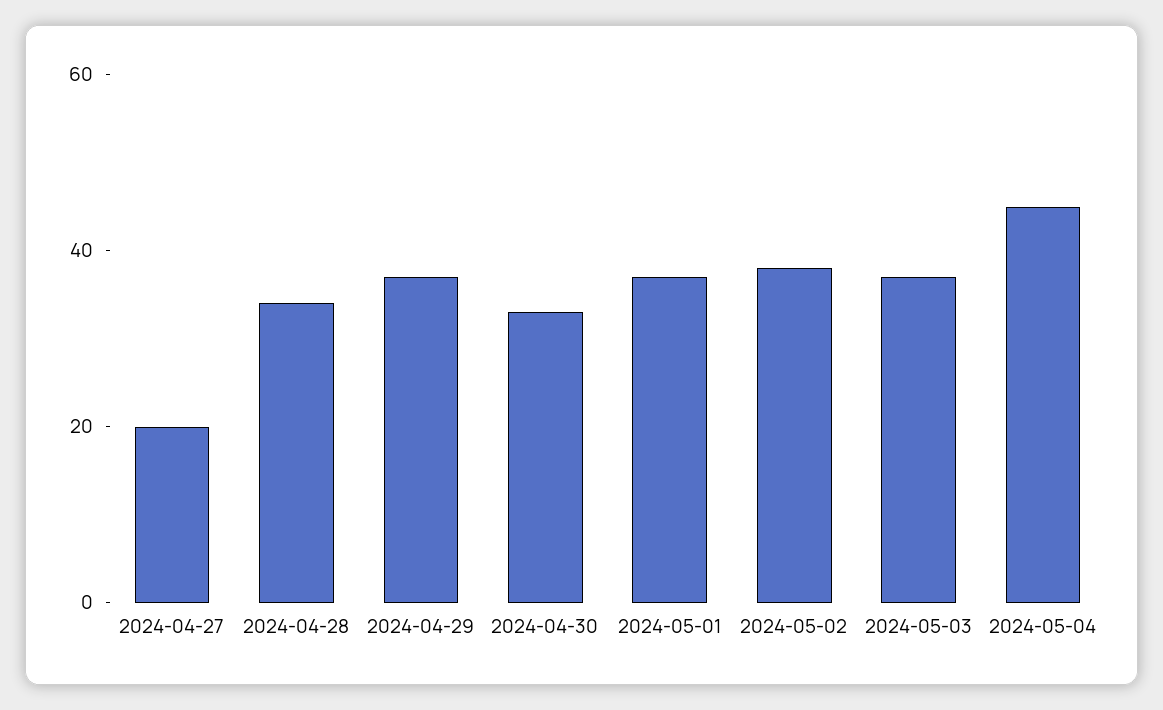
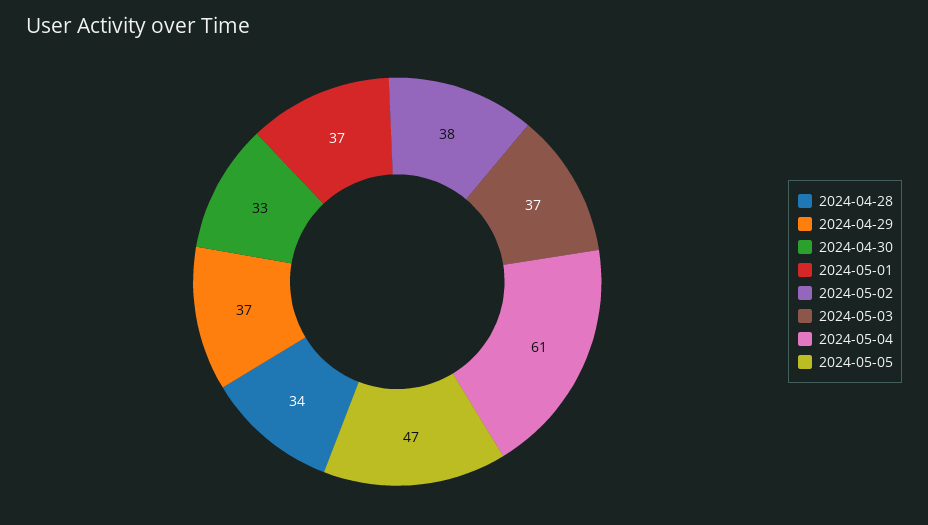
2024-04-27: 20 -> none
2024-05-04: 45 -> 61
2024-05-05: none -> 47

